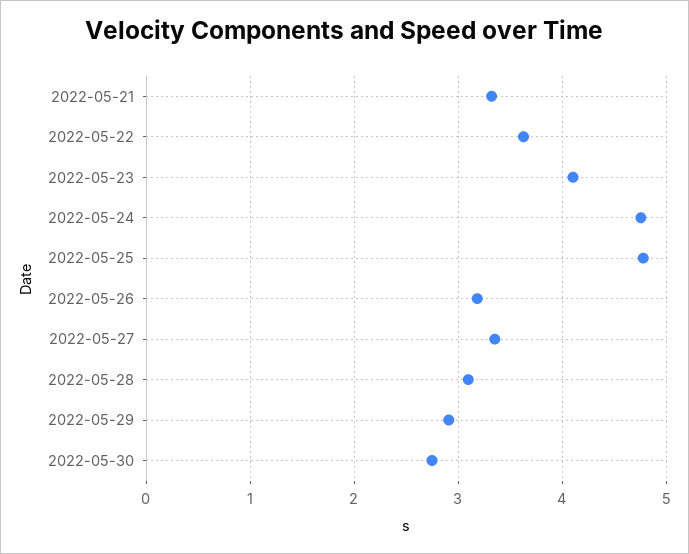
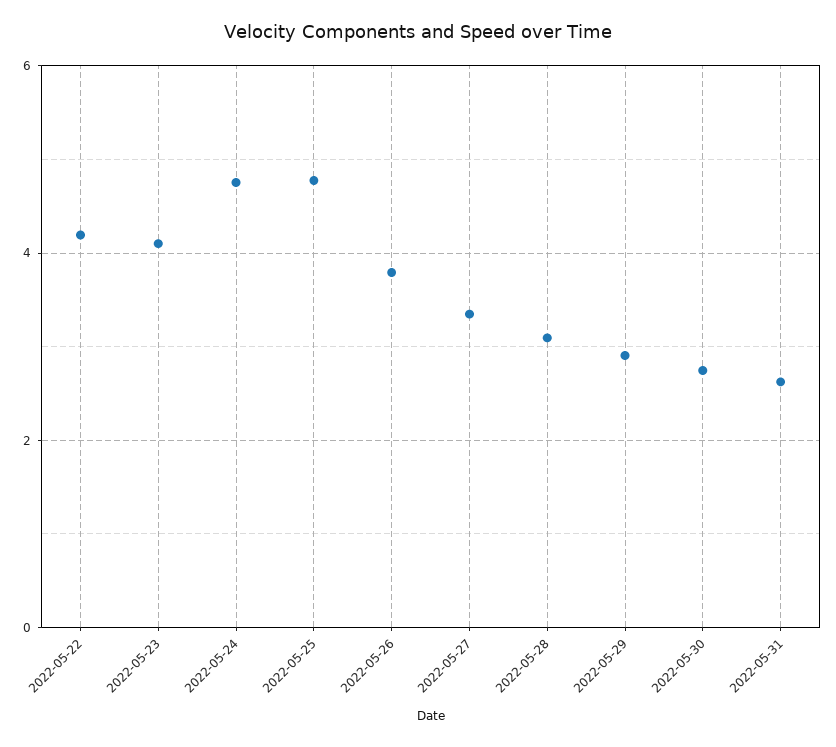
2022-05-21: 3.3 -> none
2022-05-22: 3.6 -> 4.2
2022-05-26: 3.2 -> 3.8
2022-05-31: none -> 2.6

